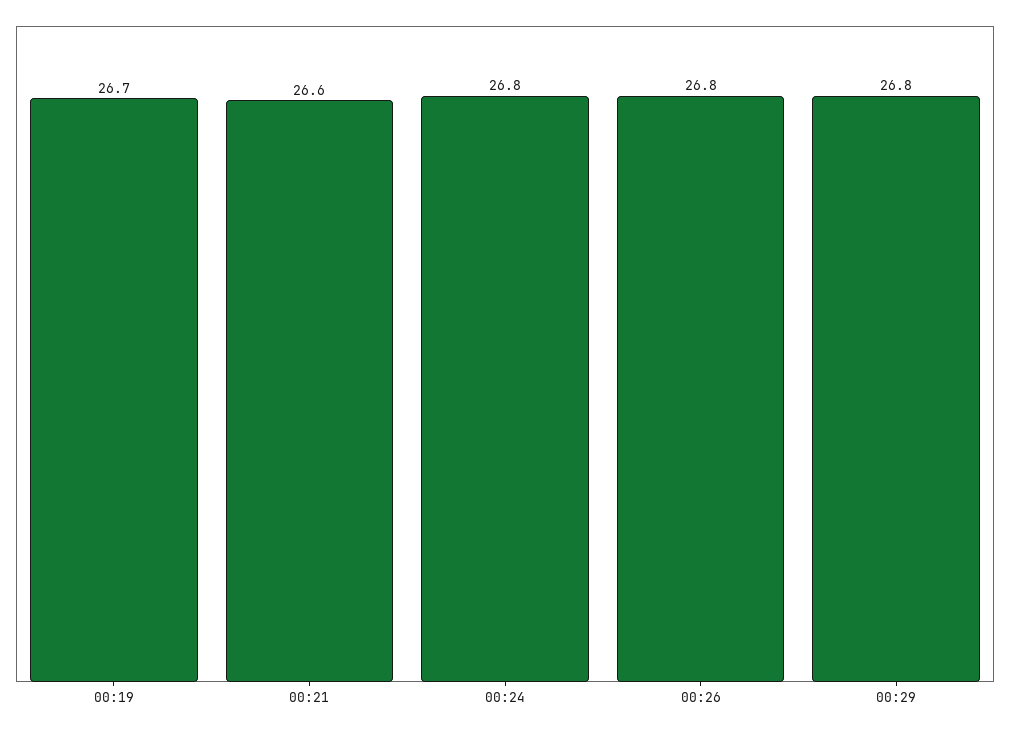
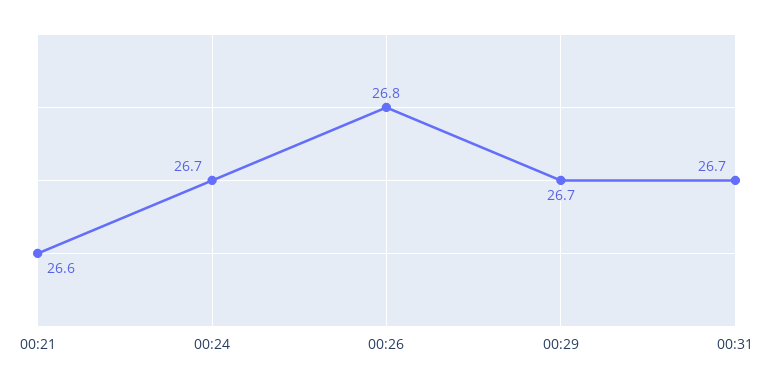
00:19: 26.7 -> none
00:24: 26.8 -> 26.7
00:29: 26.8 -> 26.7
00:31: none -> 26.7

